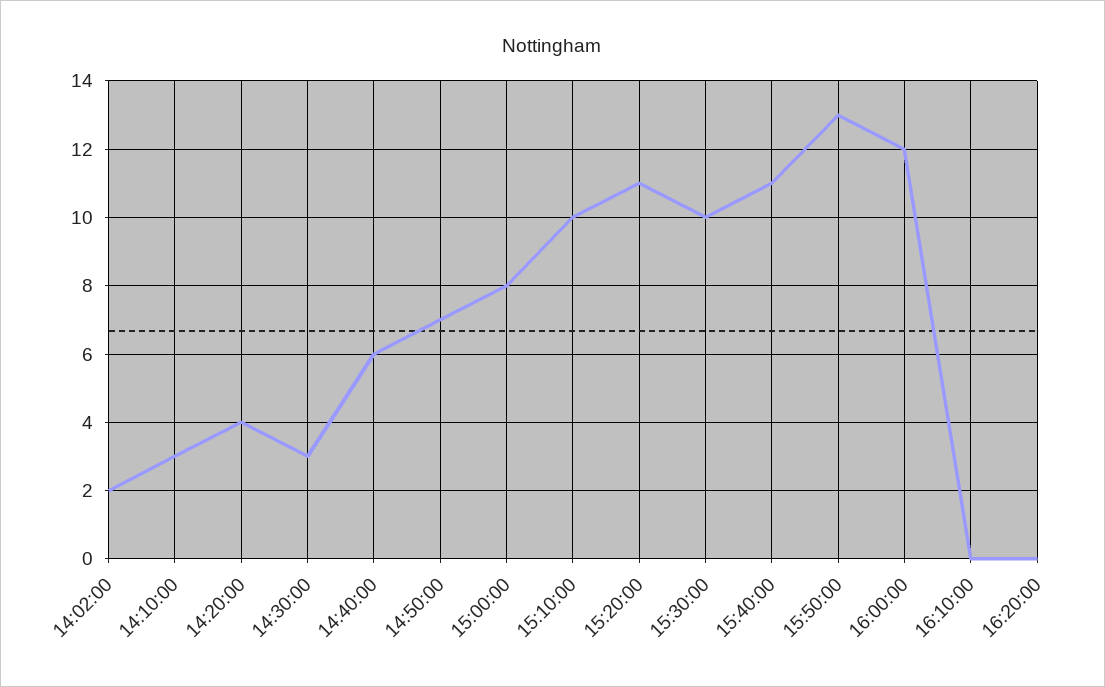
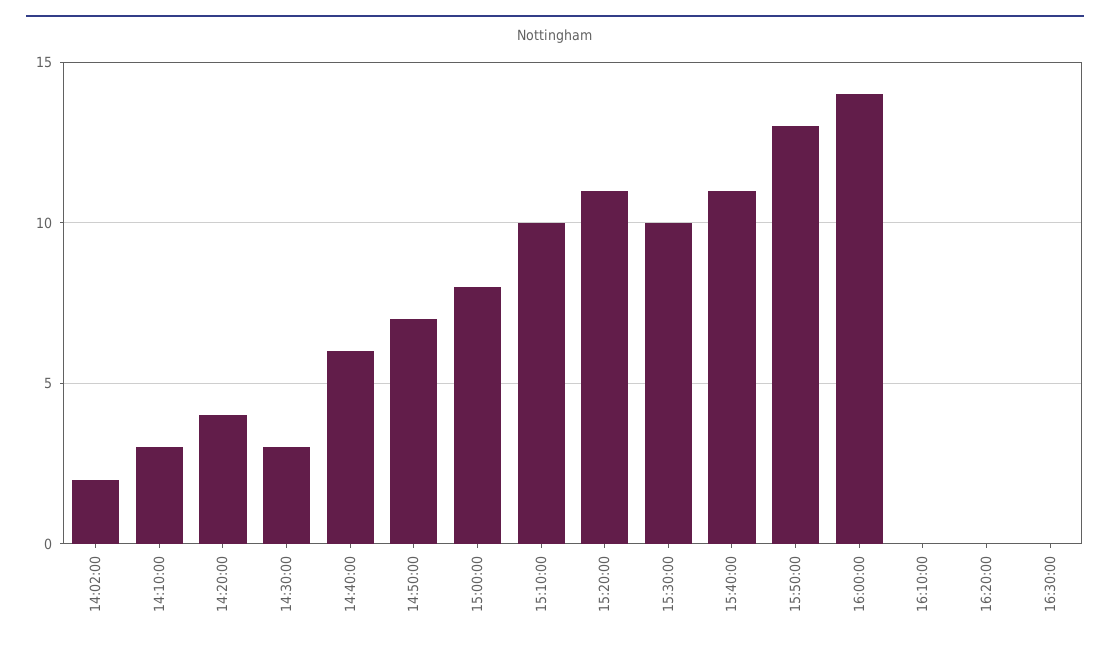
16:00:00: 12 -> 14
16:30:00: none -> 0

